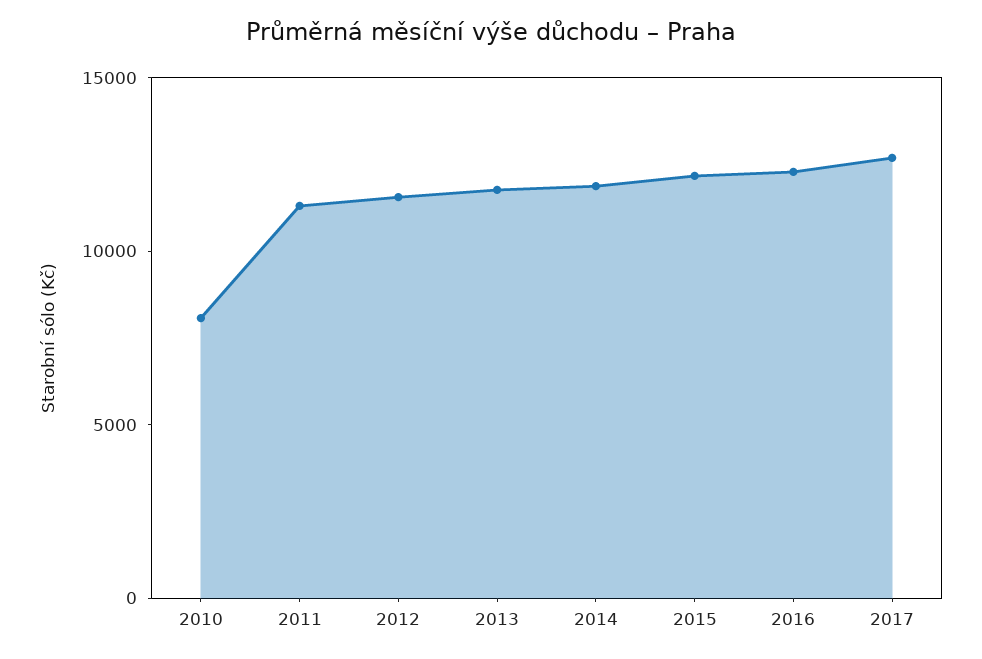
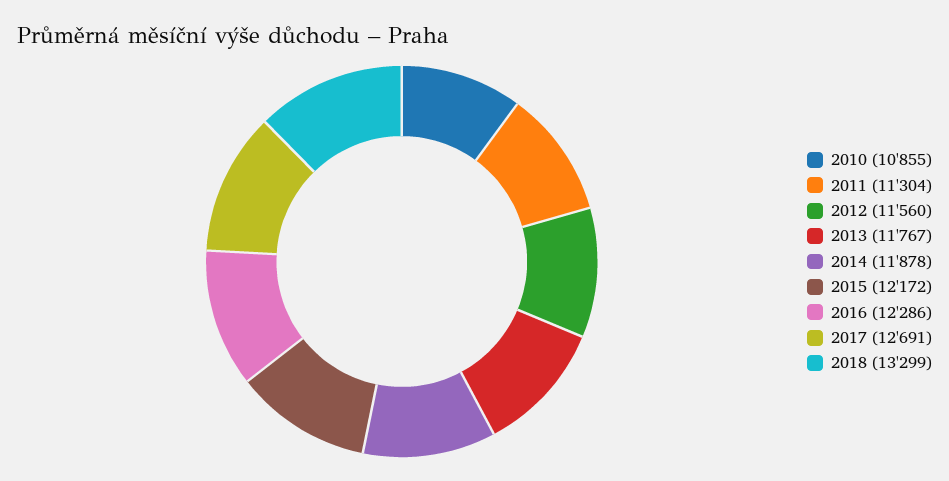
2010: 8000 -> 10855
2018: none -> 13299

